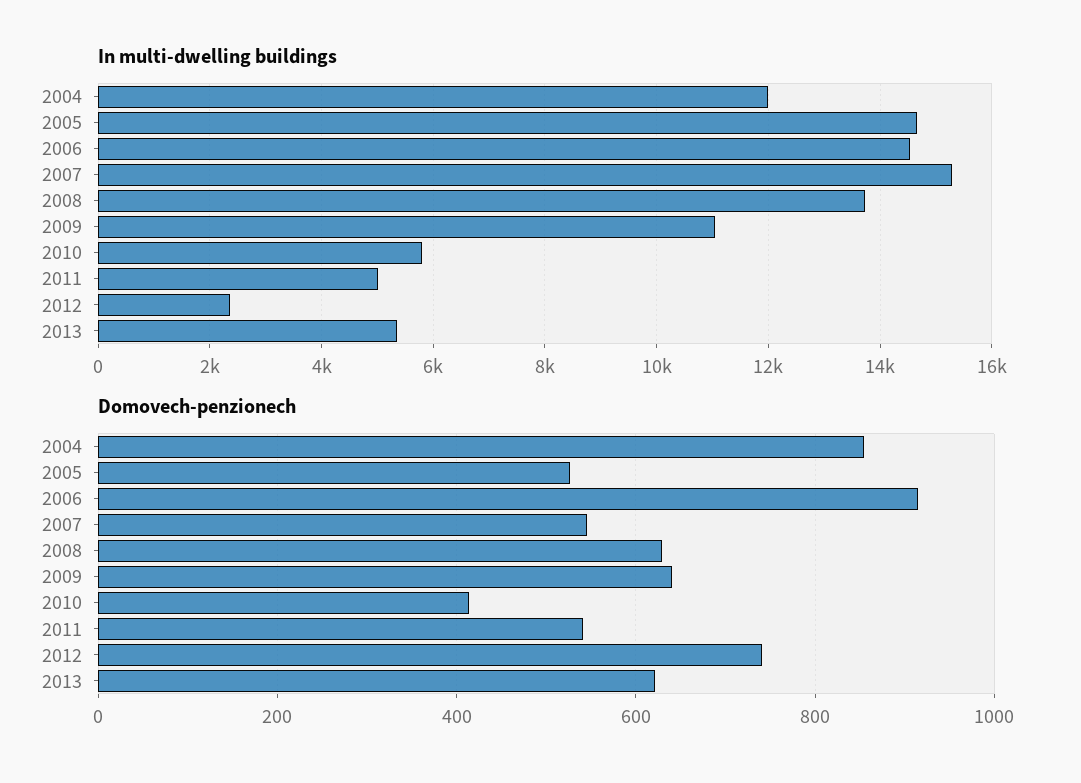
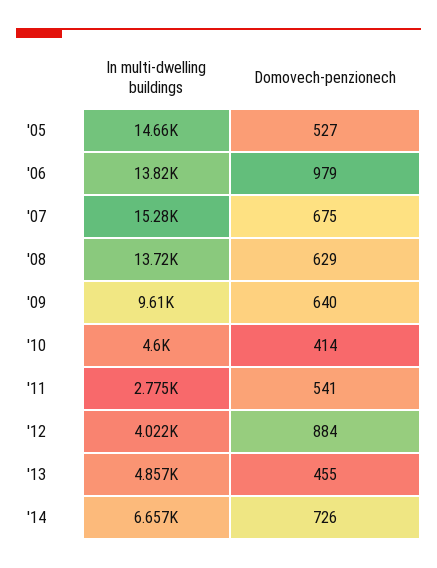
In multi-dwelling buildings, 2004: 12000 -> none
In multi-dwelling buildings, 2006: 14600 -> 13820
In multi-dwelling buildings, 2009: 11000 -> 9610
In multi-dwelling buildings, 2010: 5800 -> 4600
In multi-dwelling buildings, 2011: 5000 -> 2775
In multi-dwelling buildings, 2012: 2400 -> 4022
In multi-dwelling buildings, 2013: 5400 -> 4857
Domovech-penzionech, 2004: 860 -> none
Domovech-penzionech, 2006: 920 -> 979
Domovech-penzionech, 2007: 540 -> 675
Domovech-penzionech, 2012: 740 -> 884
Domovech-penzionech, 2013: 620 -> 455
In multi-dwelling buildings, '14: none -> 6657
Domovech-penzionech, '14: none -> 726

